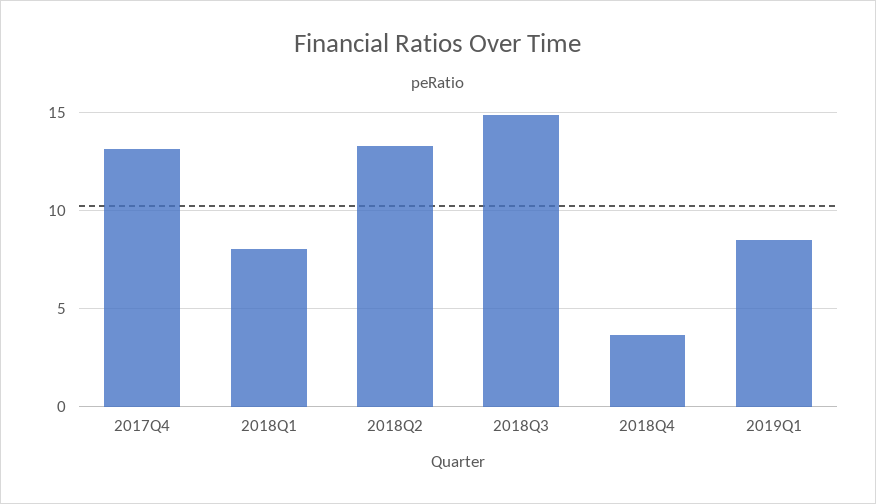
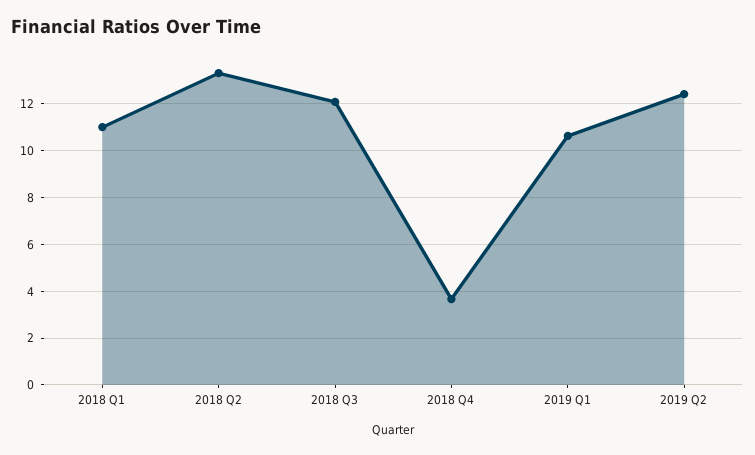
2017Q4: 13 -> none
2018Q1: 8 -> 11
2018Q3: 15 -> 12
2019Q1: 8.5 -> 10.5
2019 Q2: none -> 12.5

